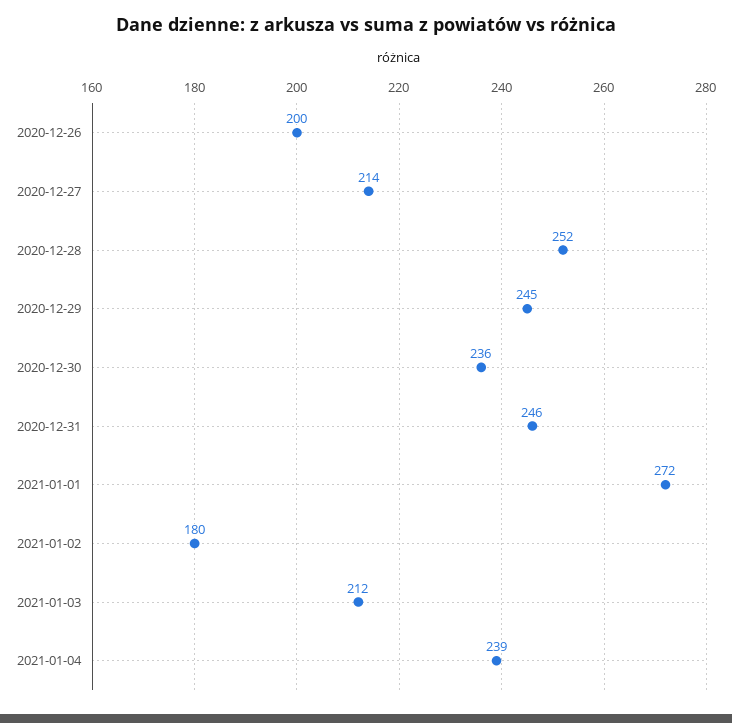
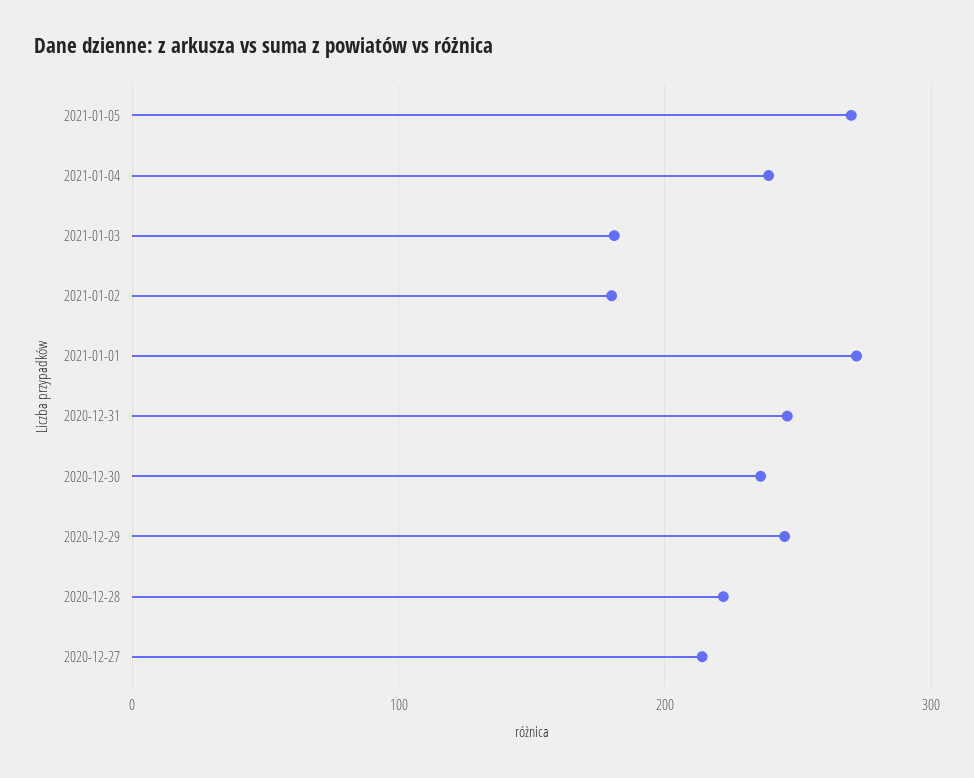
2020-12-26: 200 -> none
2020-12-28: 252 -> 220
2021-01-03: 212 -> 180
2021-01-05: none -> 270

